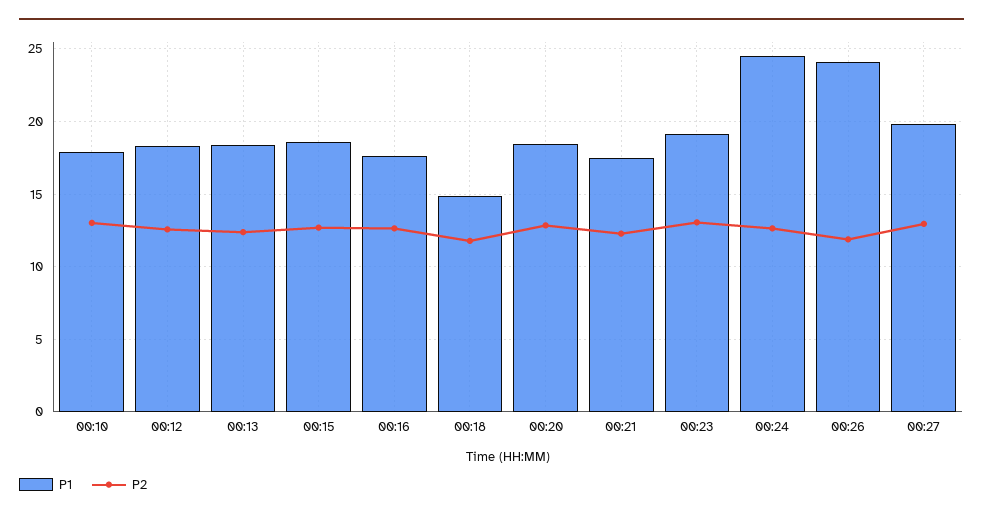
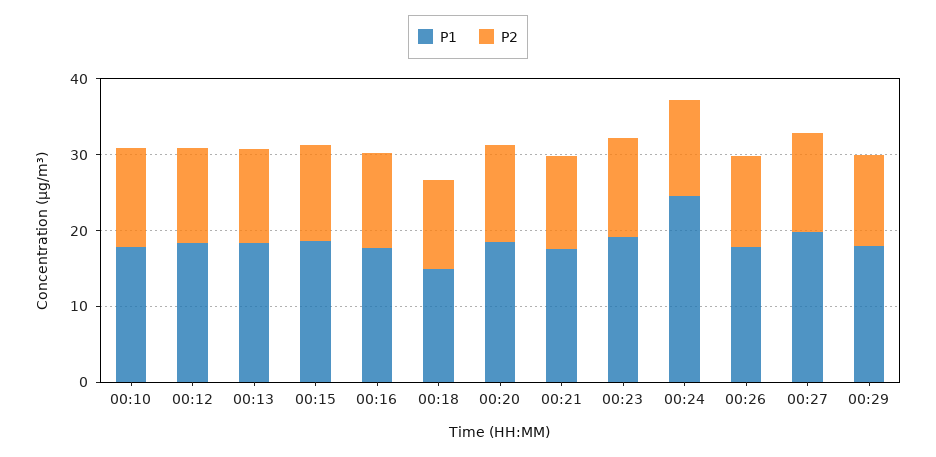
P1, 00:26: 24 -> 18
P1, 00:29: none -> 18
P2, 00:29: none -> 12

